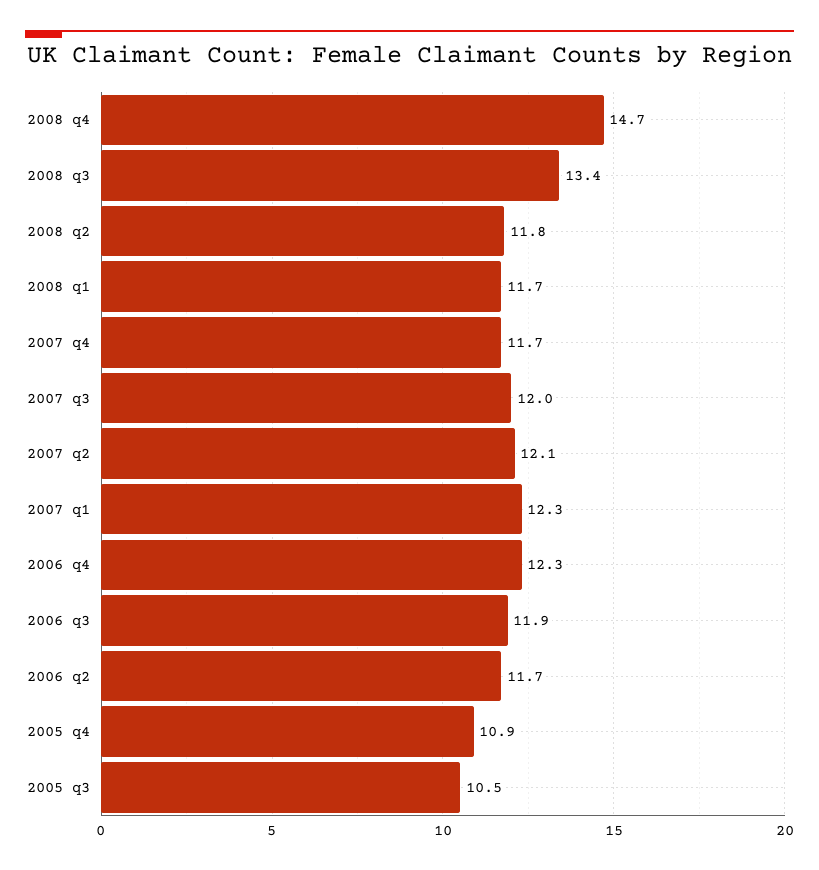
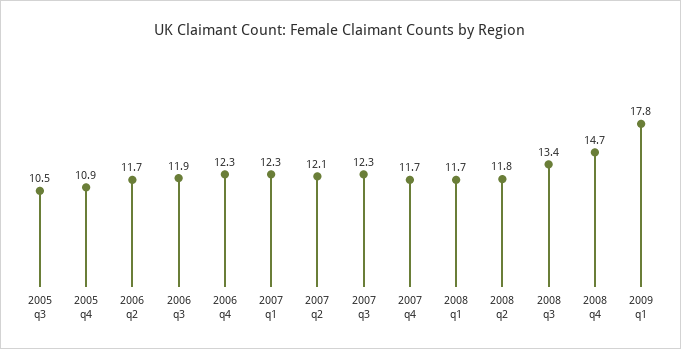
2007 q3: 12 -> 12.3
2009 q1: none -> 17.8

